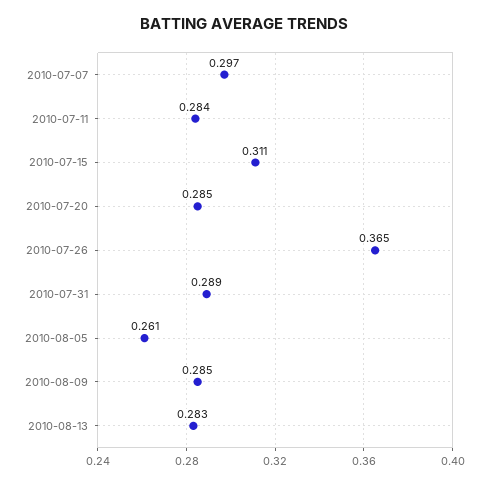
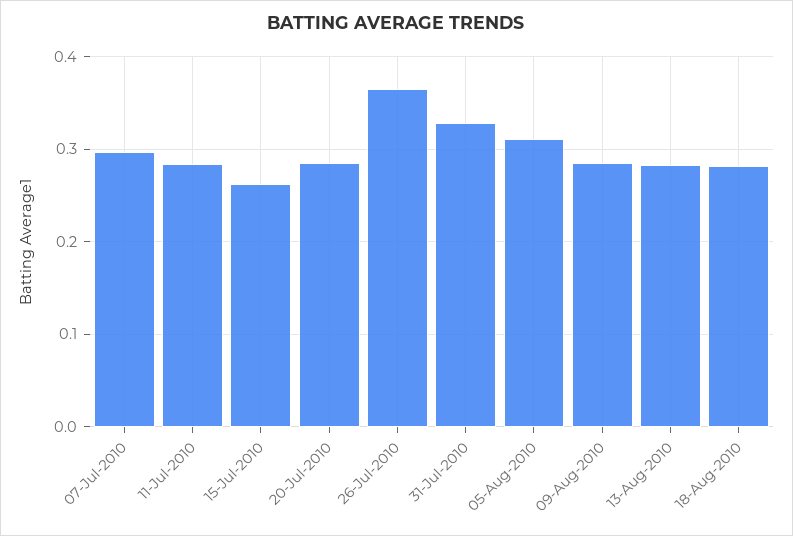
2010-07-15: 0.311 -> 0.26
2010-07-31: 0.289 -> 0.33
2010-08-05: 0.261 -> 0.31
18-Aug-2010: none -> 0.28

